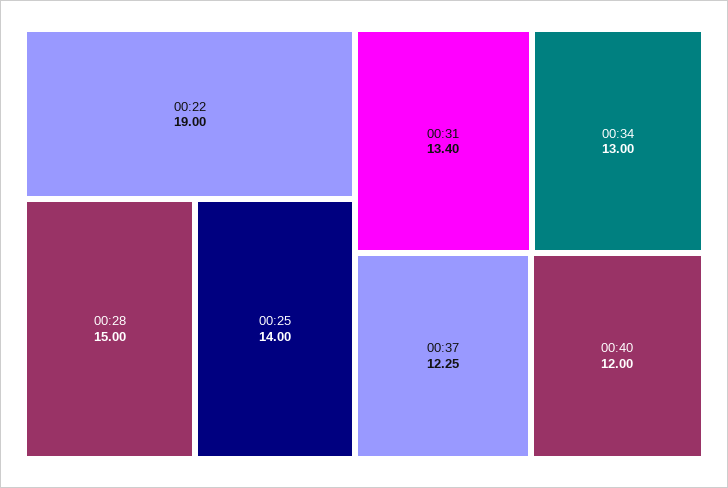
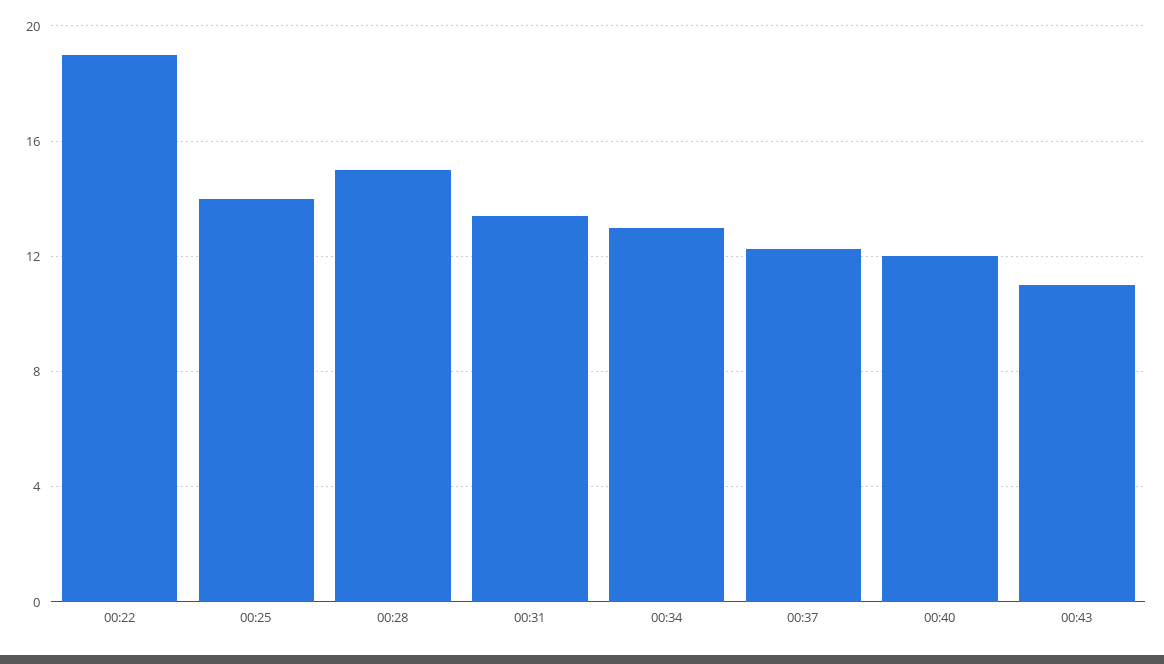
00:43: none -> 11

